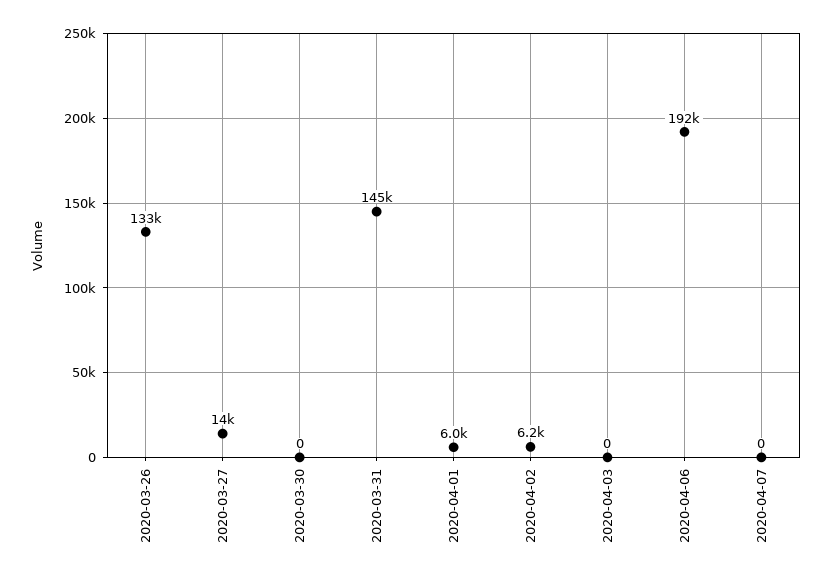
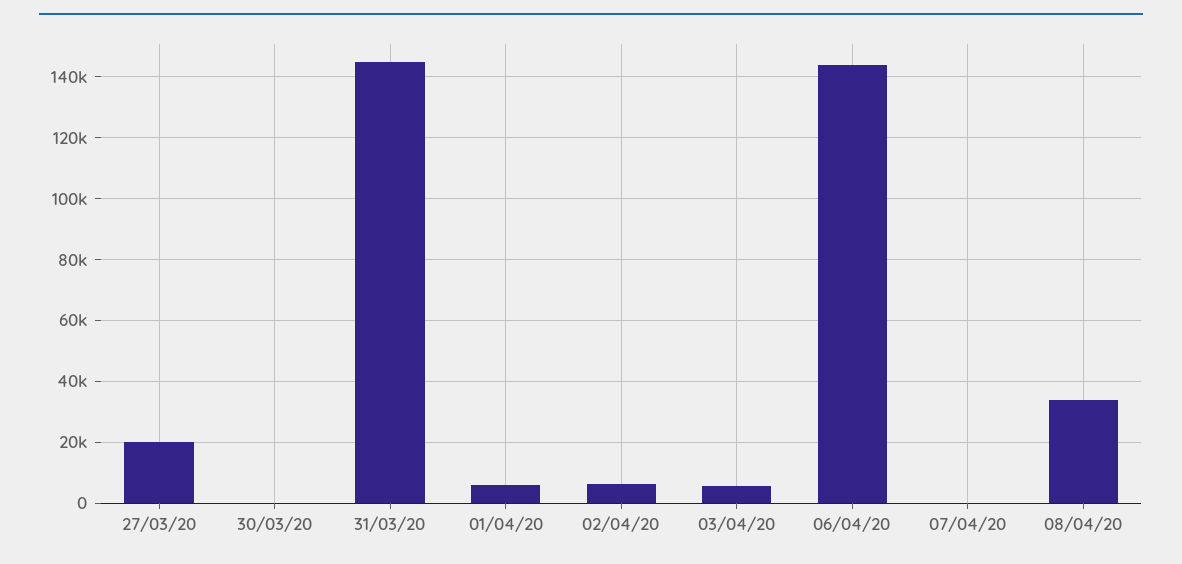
2020-03-26: 133000 -> none
2020-03-27: 14000 -> 20000
2020-04-03: 0 -> 6000
2020-04-06: 192000 -> 144000
08/04/20: none -> 34000

